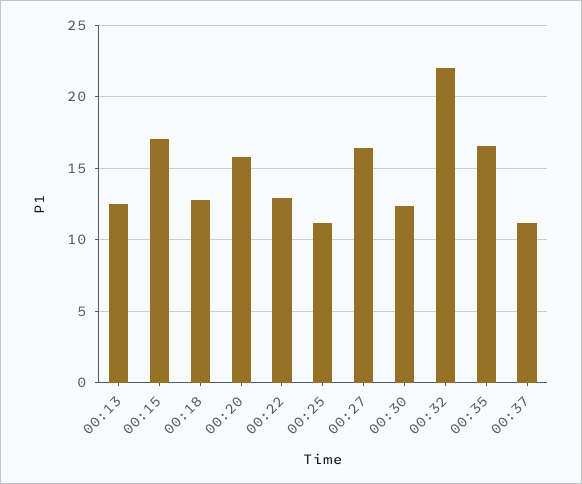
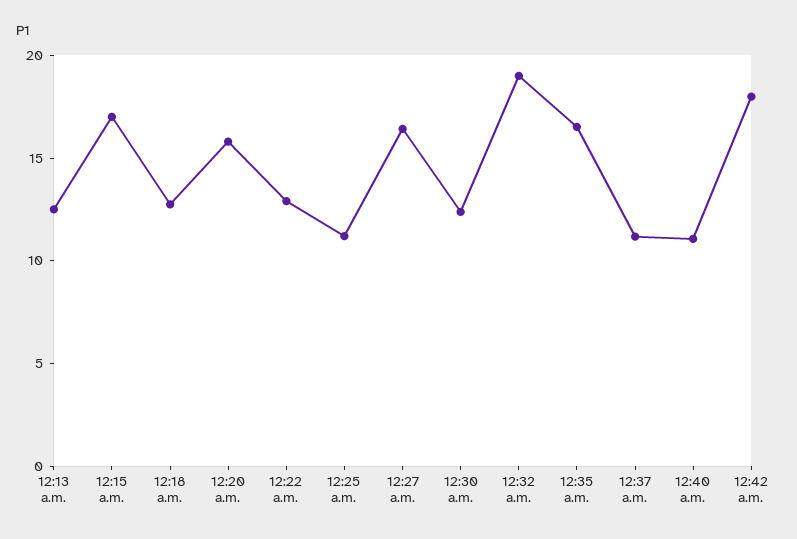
00:32: 22 -> 19
12:40 a.m.: none -> 11
12:42 a.m.: none -> 18

